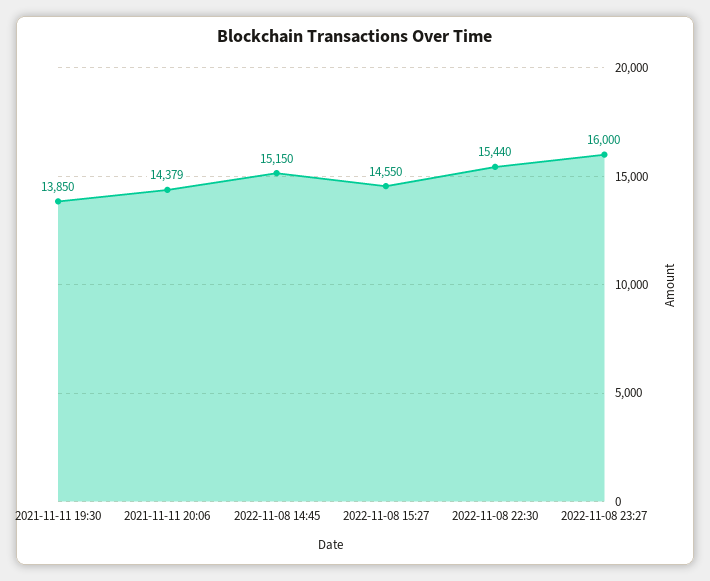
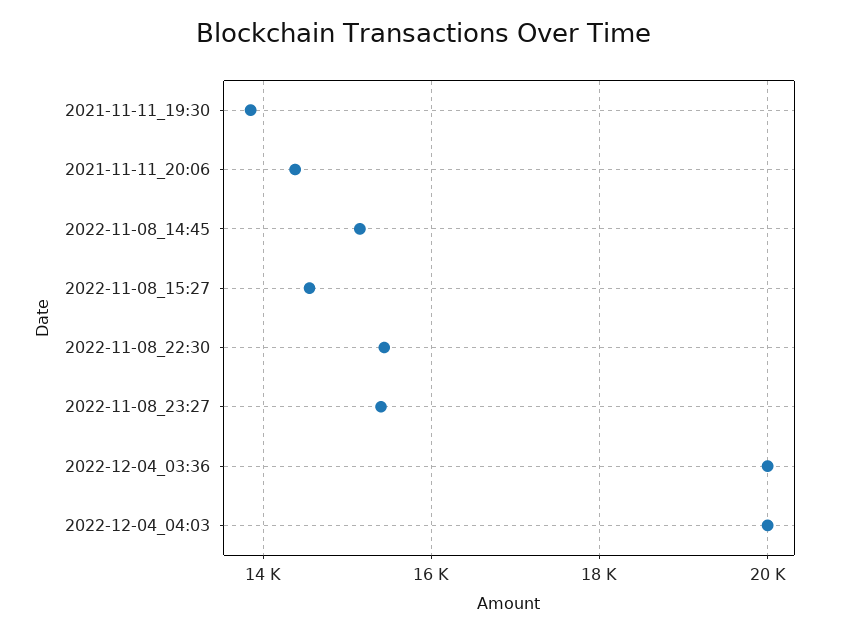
2022-11-08 23:27: 16000 -> 15400
2022-12-04_03:36: none -> 20000
2022-12-04_04:03: none -> 20000

